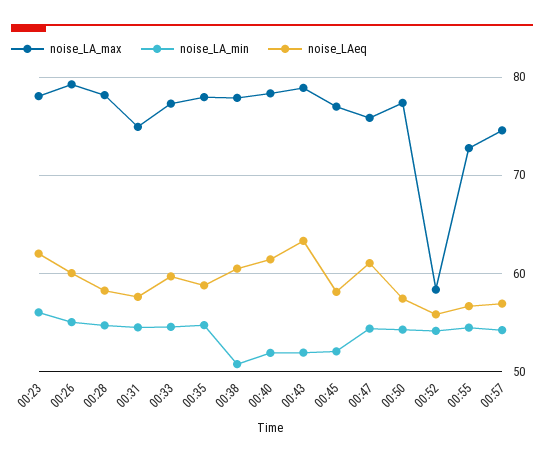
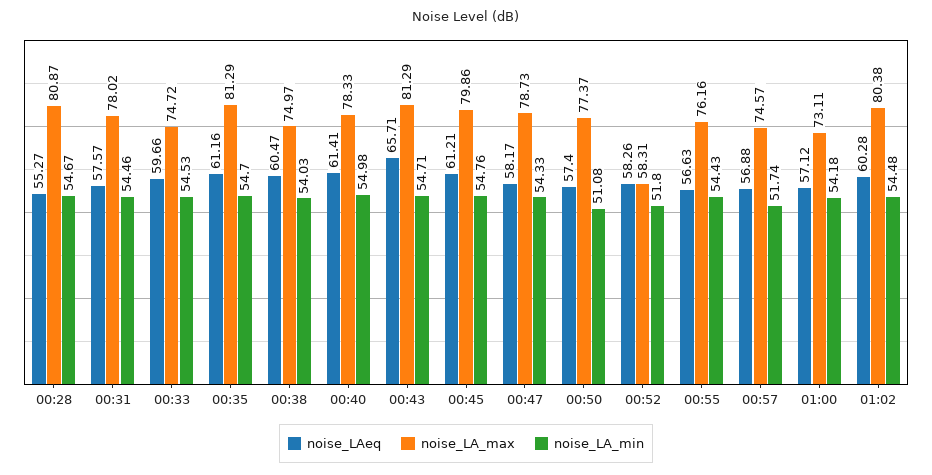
noise_LA_max, 00:23: 78 -> none
noise_LA_min, 00:23: 56 -> none
noise_LAeq, 00:23: 62 -> none
noise_LA_max, 00:26: 79 -> none
noise_LA_min, 00:26: 55 -> none
noise_LAeq, 00:26: 60 -> none
noise_LA_max, 00:28: 78 -> 80.87
noise_LAeq, 00:28: 58 -> 55.27
noise_LA_max, 00:31: 75 -> 78.02
noise_LA_max, 00:33: 77 -> 74.72
noise_LA_max, 00:35: 78 -> 81.29
noise_LAeq, 00:35: 59 -> 61.16
noise_LA_max, 00:38: 78 -> 74.97
noise_LA_min, 00:38: 51 -> 54.03
noise_LA_min, 00:40: 52 -> 54.98
noise_LA_max, 00:43: 79 -> 81.29
noise_LA_min, 00:43: 52 -> 54.71
noise_LAeq, 00:43: 63 -> 65.71
noise_LA_max, 00:45: 77 -> 79.86
noise_LA_min, 00:45: 52 -> 54.76
noise_LAeq, 00:45: 58 -> 61.21
noise_LA_max, 00:47: 76 -> 78.73
noise_LAeq, 00:47: 61 -> 58.17
noise_LA_min, 00:50: 54 -> 51.08
noise_LA_min, 00:52: 54 -> 51.8
noise_LAeq, 00:52: 56 -> 58.26
noise_LA_max, 00:55: 73 -> 76.16
noise_LA_min, 00:57: 54 -> 51.74
noise_LAeq, 01:00: none -> 57.12
noise_LA_max, 01:00: none -> 73.11
noise_LA_min, 01:00: none -> 54.18
noise_LAeq, 01:02: none -> 60.28
noise_LA_max, 01:02: none -> 80.38
noise_LA_min, 01:02: none -> 54.48

